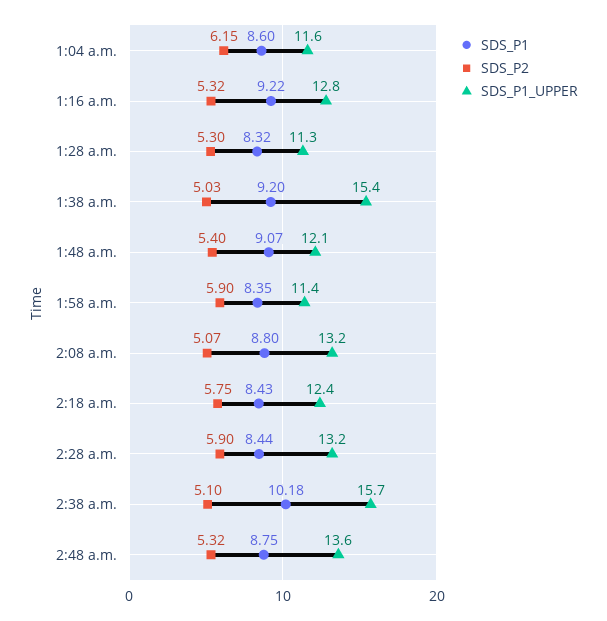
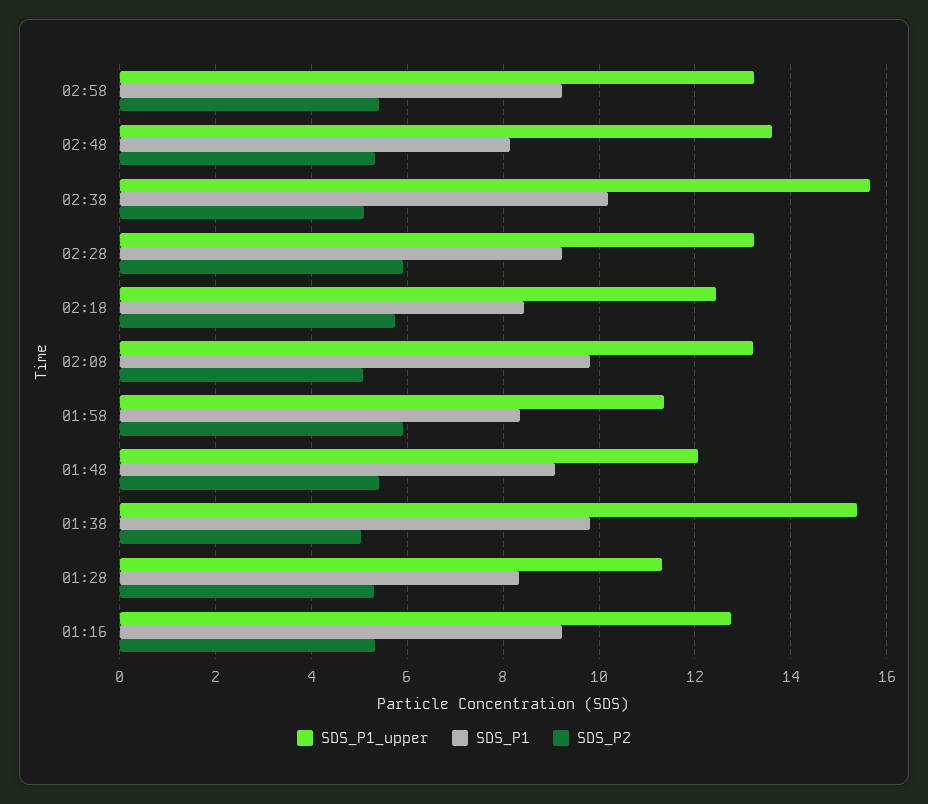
SDS_P1, 1:04 a.m.: 8.6 -> none
SDS_P2, 1:04 a.m.: 6.15 -> none
SDS_P1_UPPER, 1:04 a.m.: 11.6 -> none
SDS_P1, 1:38 a.m.: 9.2 -> 9.8
SDS_P1, 2:08 a.m.: 8.8 -> 9.8
SDS_P1, 2:28 a.m.: 8.44 -> 9.2
SDS_P1, 2:48 a.m.: 8.75 -> 8.2
SDS_P1_UPPER, 02:58: none -> 13.2
SDS_P1, 02:58: none -> 9.2
SDS_P2, 02:58: none -> 5.4

